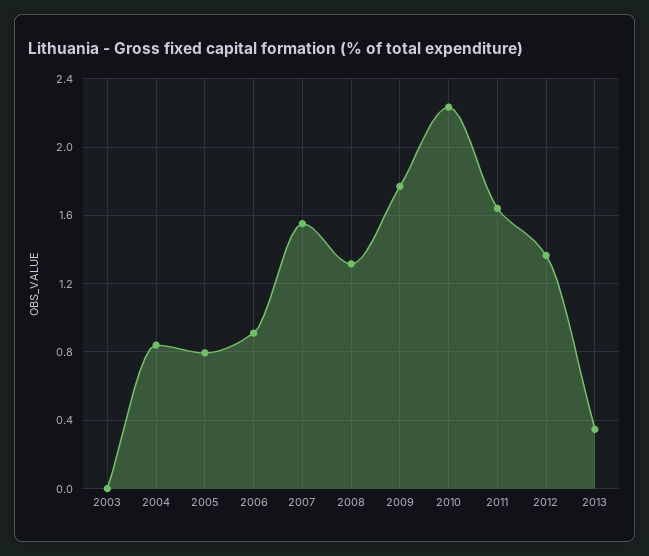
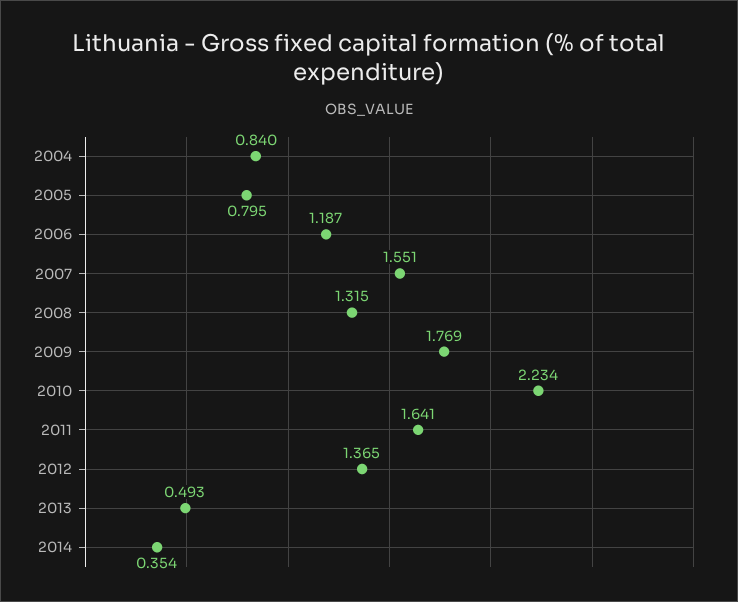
2003: 0 -> none
2006: 0.9 -> 1.187
2013: 0.35 -> 0.493
2014: none -> 0.354

